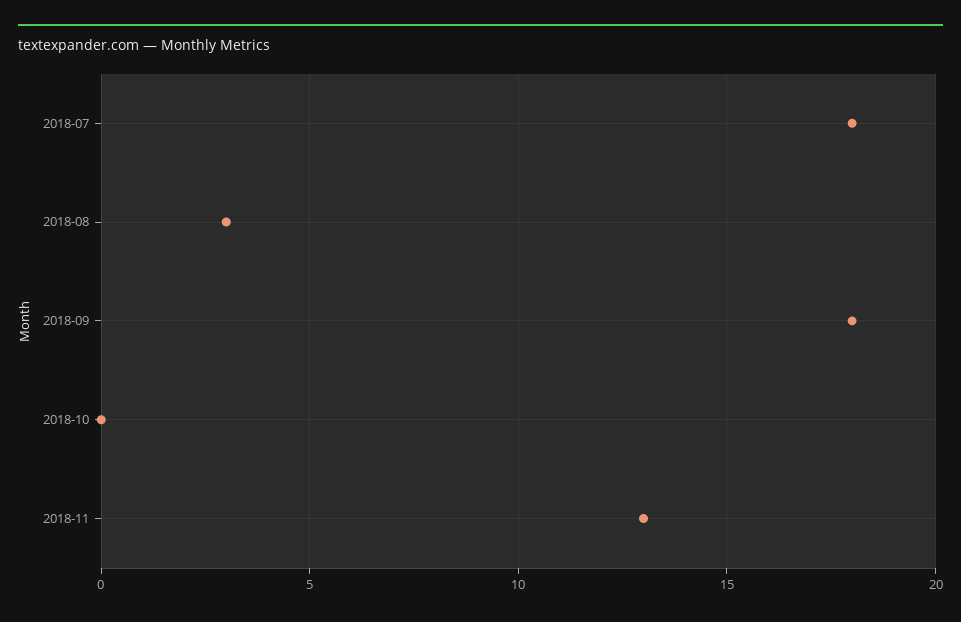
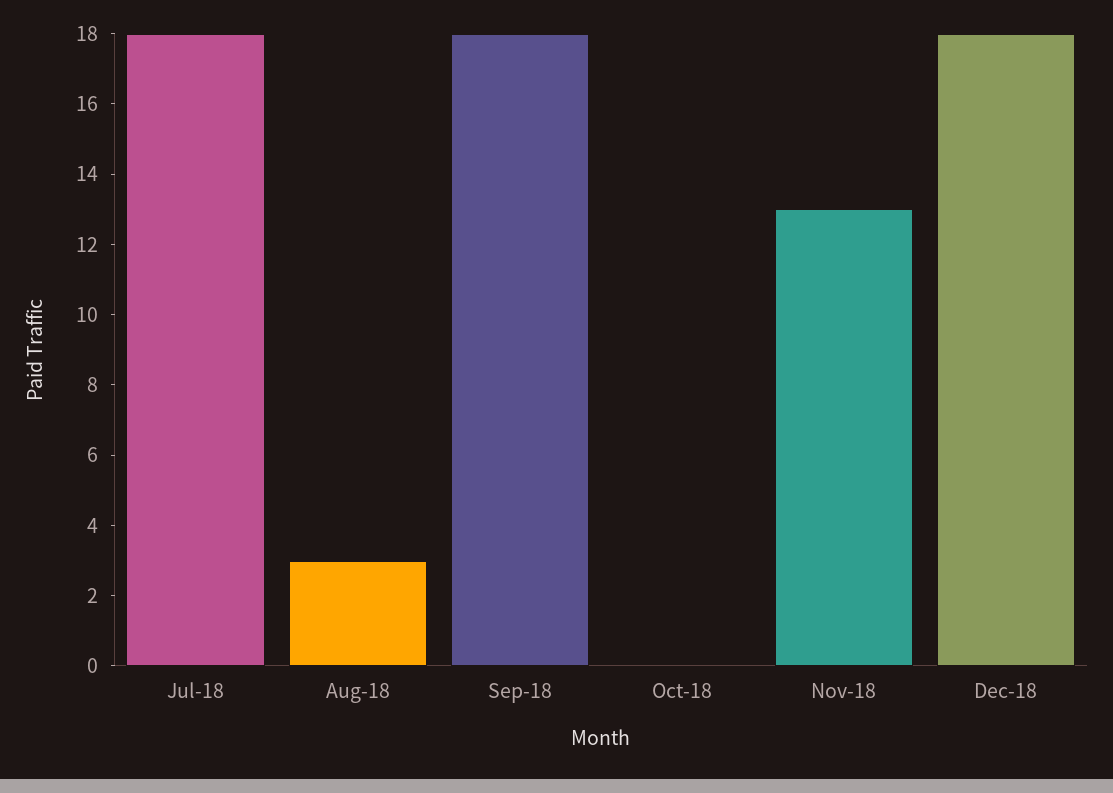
Dec-18: none -> 18

